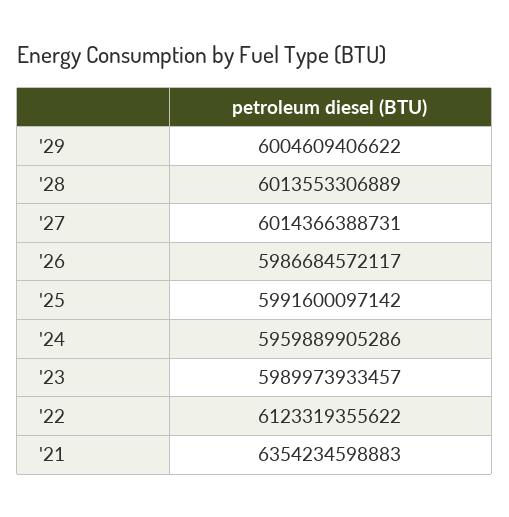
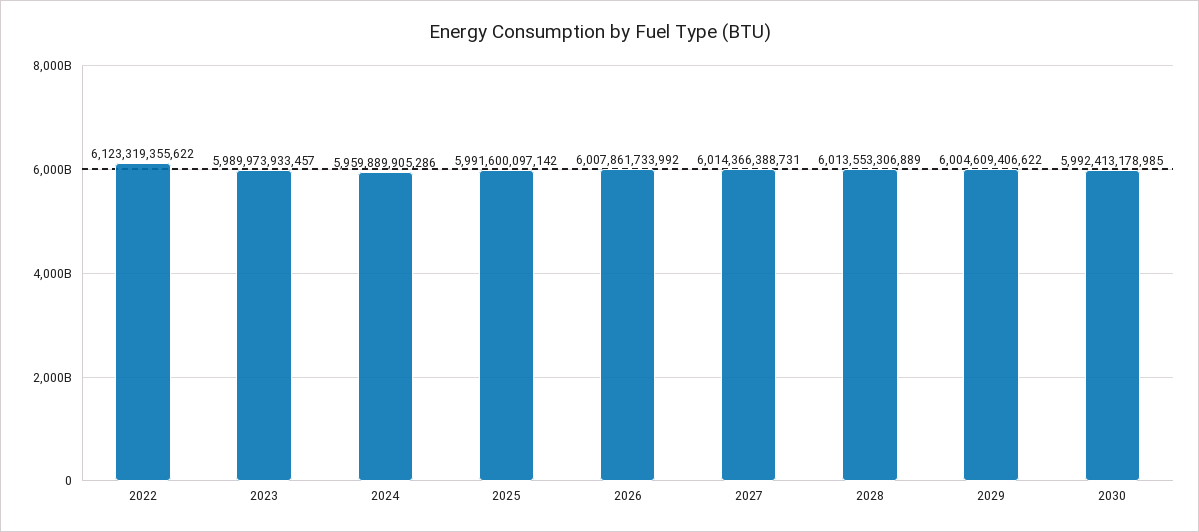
'26: 5986684572117 -> 6007861733992
'21: 6354234598883 -> none
2030: none -> 5992413178985

